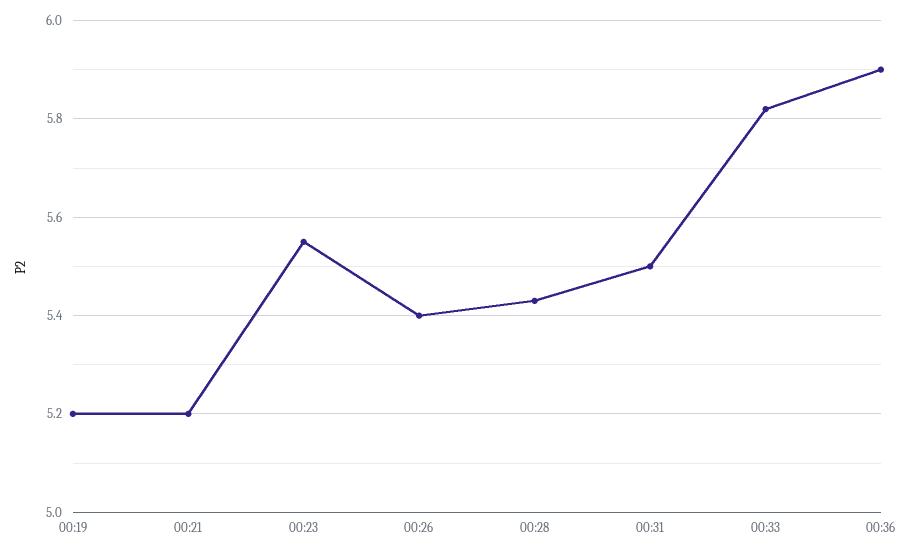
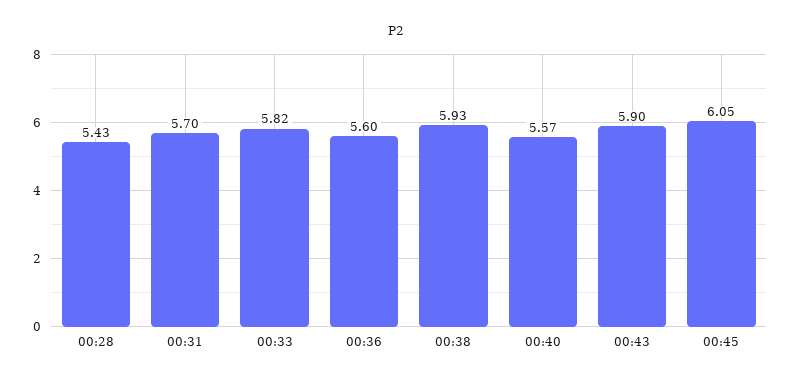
00:19: 5.2 -> none
00:21: 5.2 -> none
00:23: 5.55 -> none
00:26: 5.4 -> none
00:31: 5.5 -> 5.7
00:36: 5.9 -> 5.6
00:38: none -> 5.93
00:40: none -> 5.57
00:43: none -> 5.9
00:45: none -> 6.05

